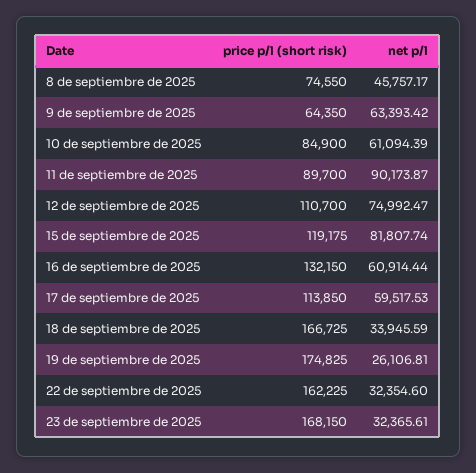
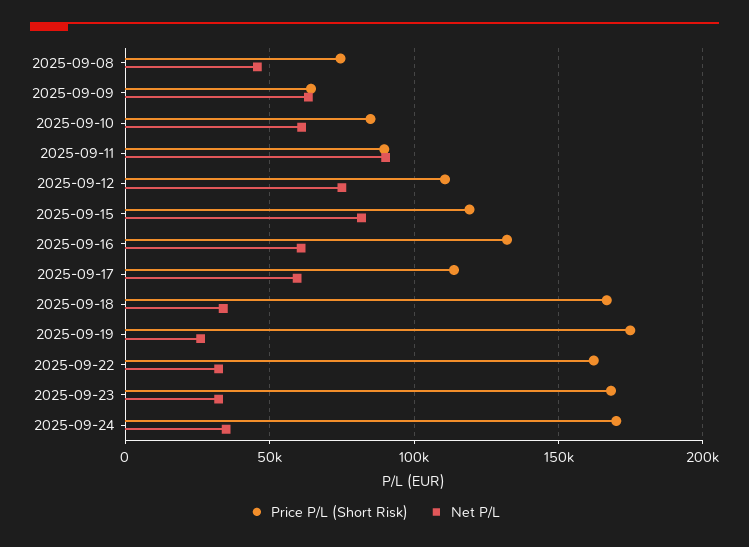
price p/l (short risk), 2025-09-24: none -> 170000
net p/l, 2025-09-24: none -> 35000

